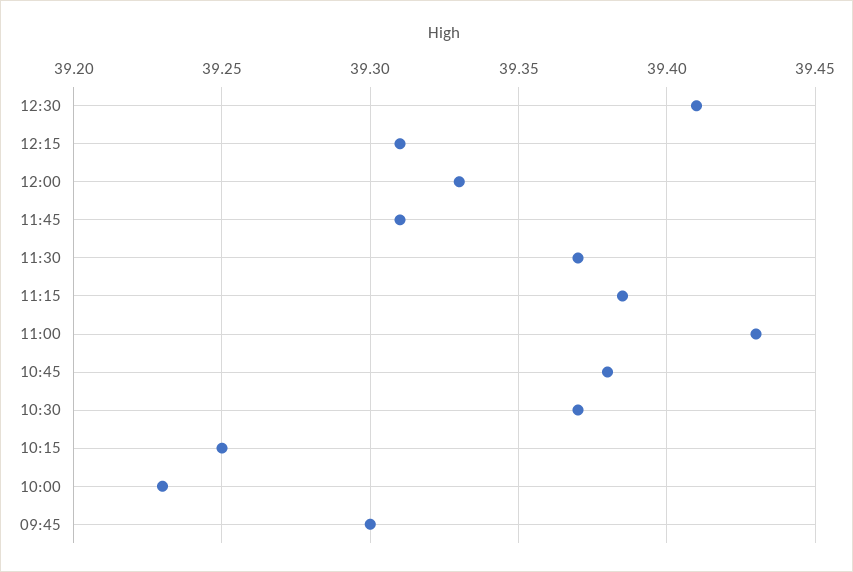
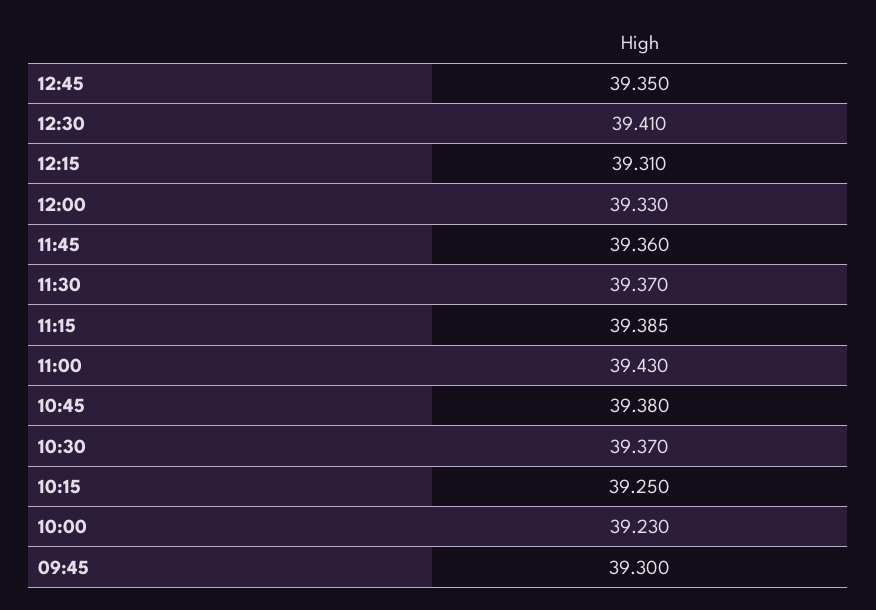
11:45: 39.31 -> 39.36
12:45: none -> 39.35

